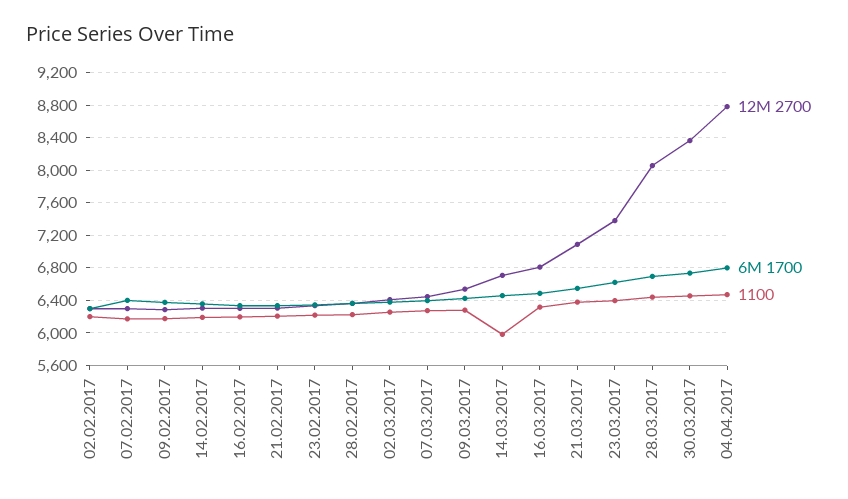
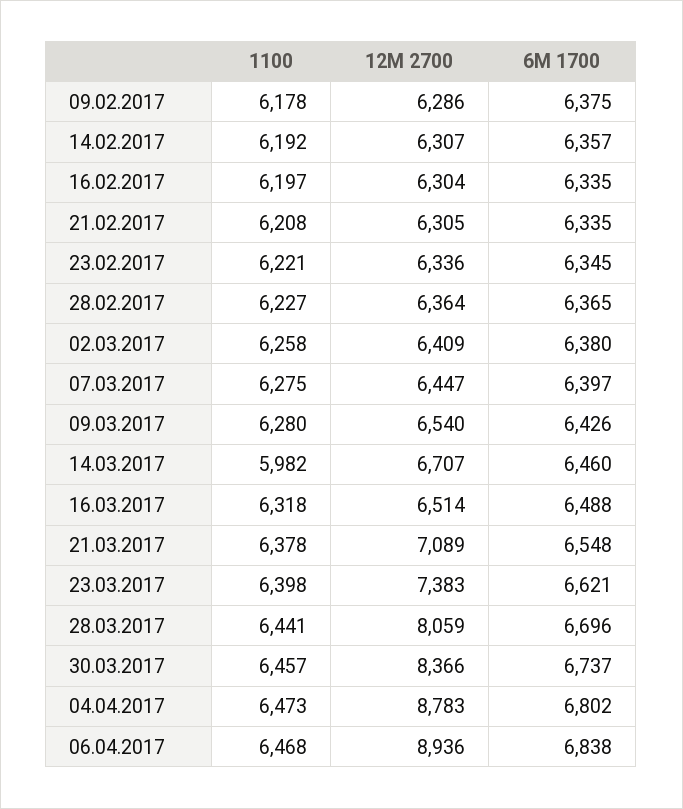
12M 2700, 02.02.2017: 6300 -> none
6M 1700, 02.02.2017: 6300 -> none
1100, 02.02.2017: 6200 -> none
12M 2700, 07.02.2017: 6300 -> none
6M 1700, 07.02.2017: 6400 -> none
1100, 07.02.2017: 6200 -> none
12M 2700, 16.03.2017: 6800 -> 6514
1100, 06.04.2017: none -> 6468
12M 2700, 06.04.2017: none -> 8936
6M 1700, 06.04.2017: none -> 6838

